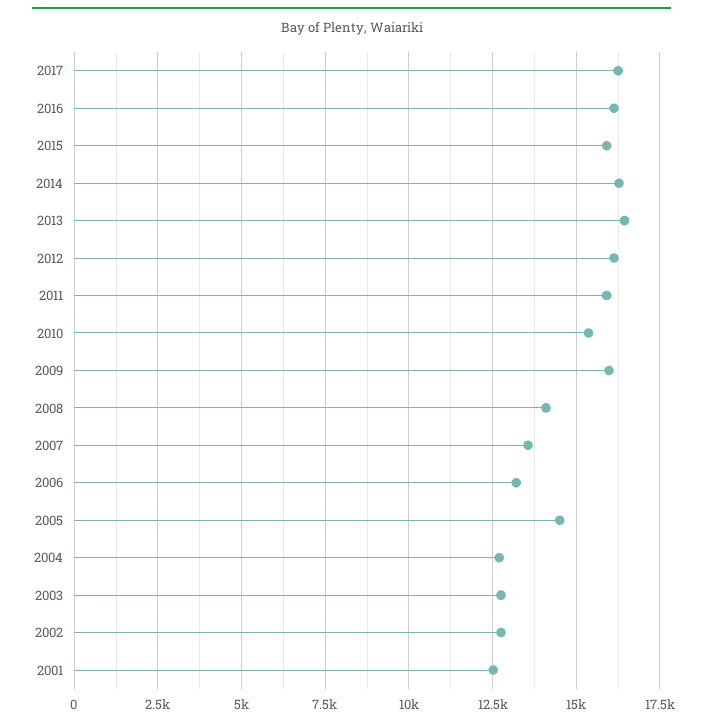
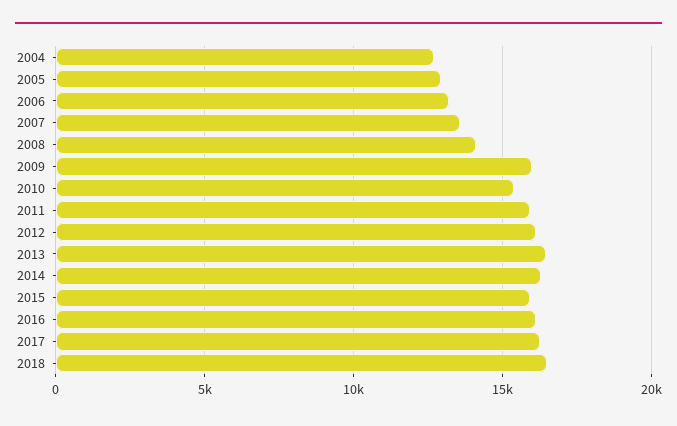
2005: 14500 -> 13000
2003: 12750 -> none
2002: 12750 -> none
2001: 12500 -> none
2018: none -> 16500

